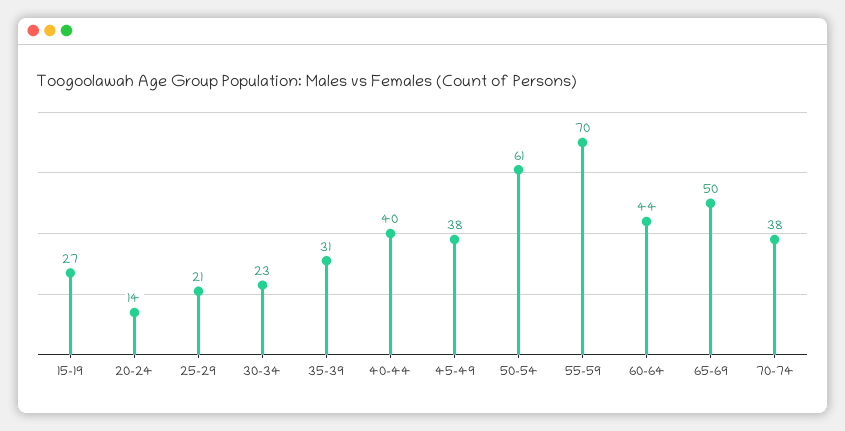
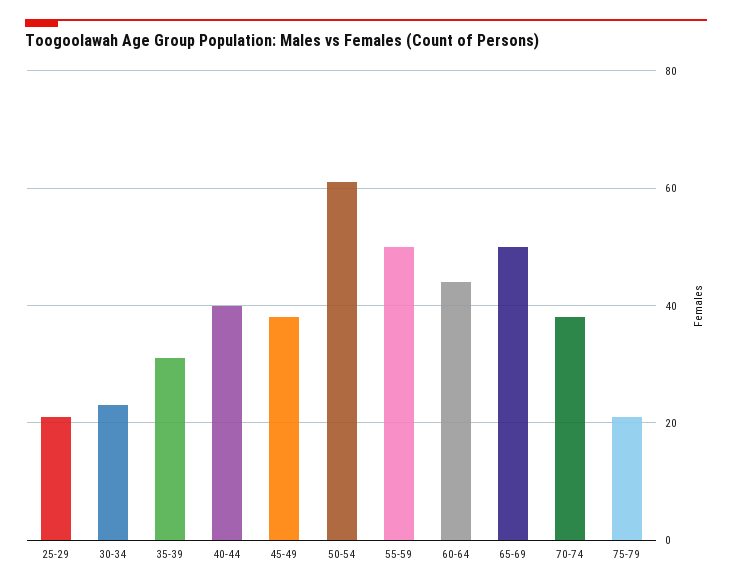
15-19: 27 -> none
20-24: 14 -> none
55-59: 70 -> 50
75-79: none -> 20

